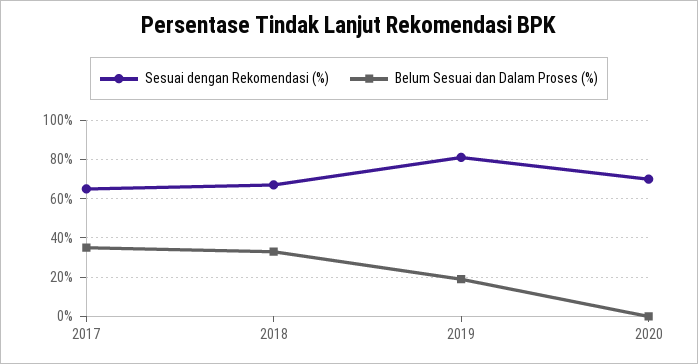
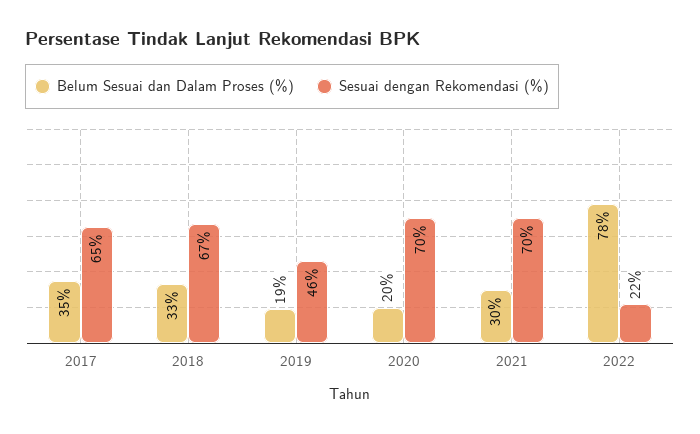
Sesuai dengan Rekomendasi (%), 2019: 80 -> 46
Belum Sesuai dan Dalam Proses (%), 2020: 0 -> 20
Belum Sesuai dan Dalam Proses (%), 2021: none -> 30
Sesuai dengan Rekomendasi (%), 2021: none -> 70
Belum Sesuai dan Dalam Proses (%), 2022: none -> 78
Sesuai dengan Rekomendasi (%), 2022: none -> 22

